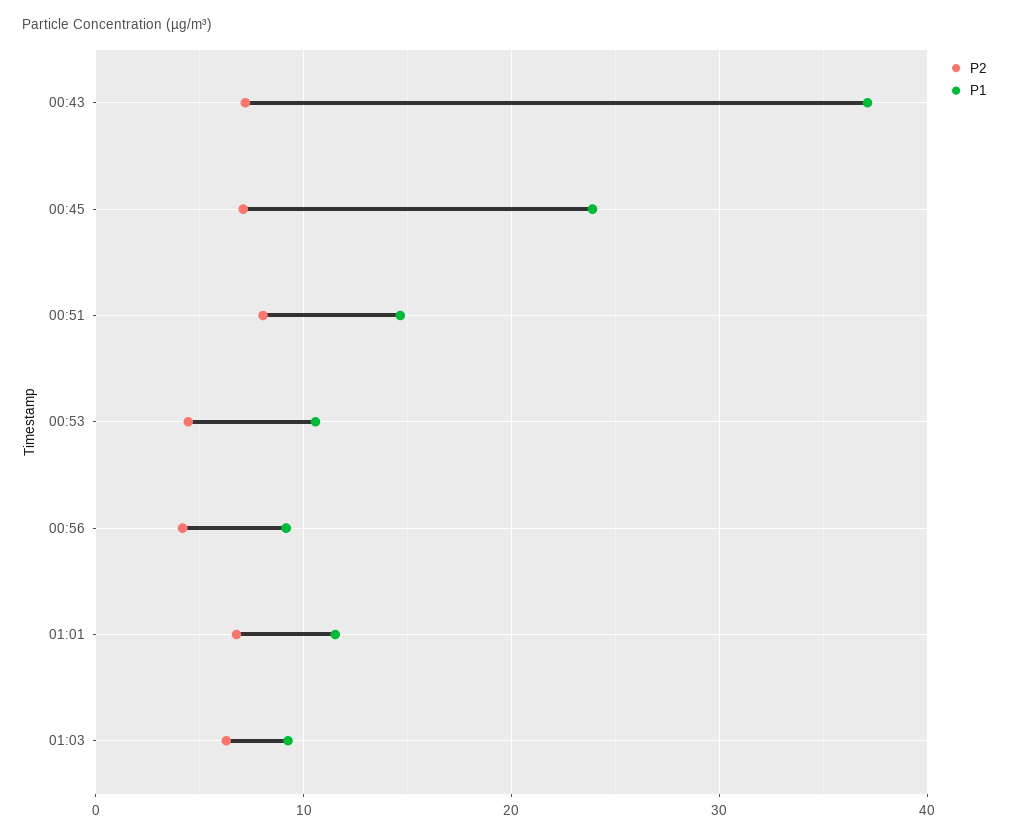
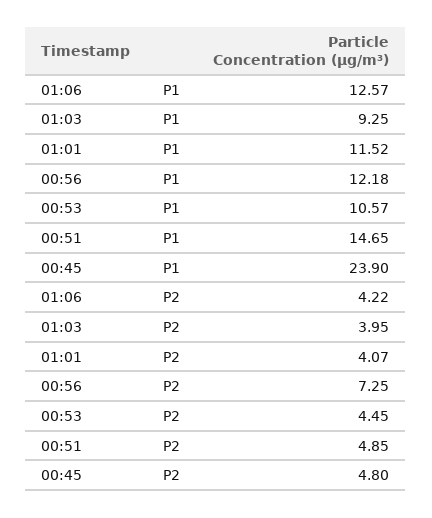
P2, 00:43: 7 -> none
P1, 00:43: 37 -> none
P2, 00:45: 7 -> 4.8
P2, 00:51: 8 -> 4.85
P2, 00:56: 4 -> 7.25
P1, 00:56: 9 -> 12.18
P2, 01:01: 7 -> 4.07
P2, 01:03: 6 -> 3.95
P1, 01:06: none -> 12.57
P2, 01:06: none -> 4.22

